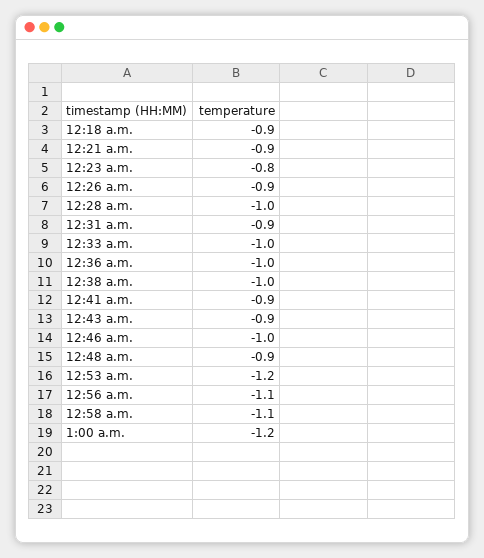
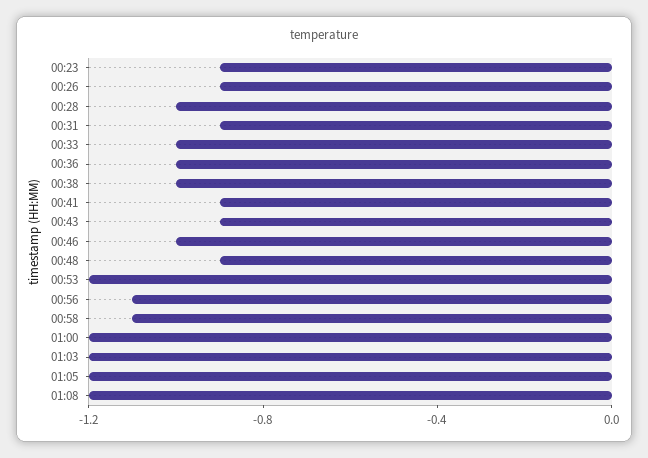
12:18 a.m.: -0.9 -> none
12:21 a.m.: -0.9 -> none
12:23 a.m.: -0.8 -> -0.9
01:03: none -> -1.2
01:05: none -> -1.2
01:08: none -> -1.2

